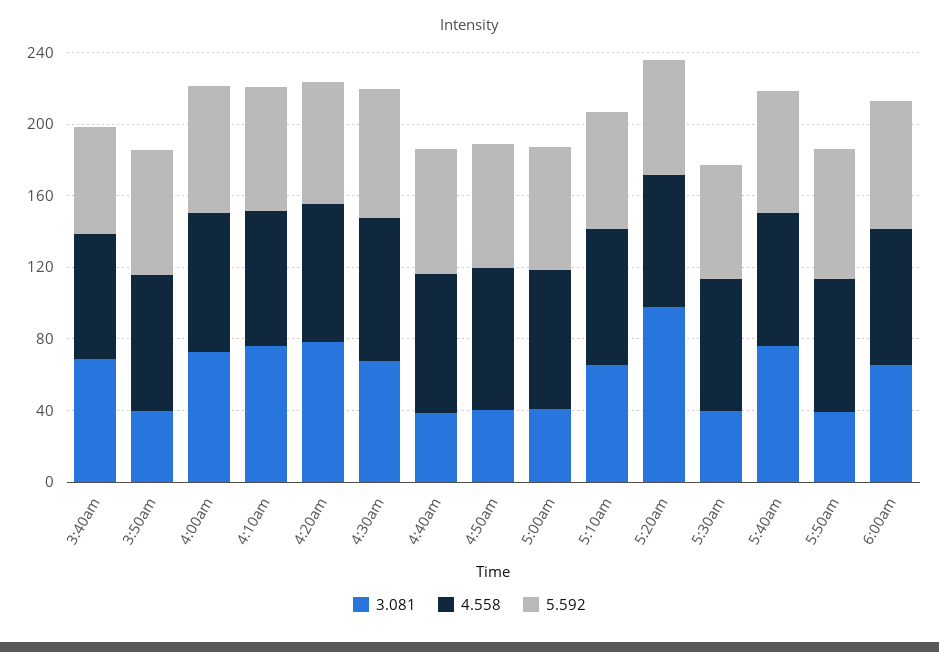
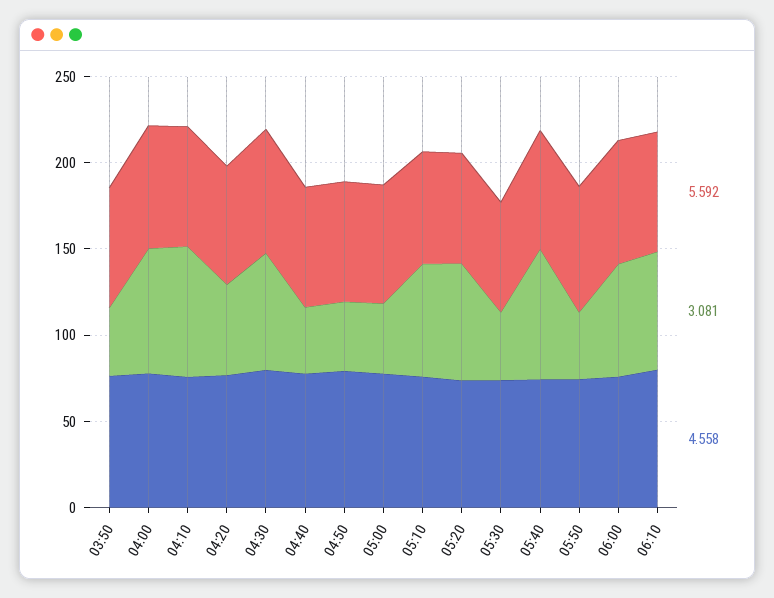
3.081, 3:40am: 70 -> none
4.558, 3:40am: 70 -> none
5.592, 3:40am: 60 -> none
3.081, 4:20am: 80 -> 50
3.081, 5:20am: 100 -> 70
5.592, 06:10: none -> 70
3.081, 06:10: none -> 70
4.558, 06:10: none -> 80

